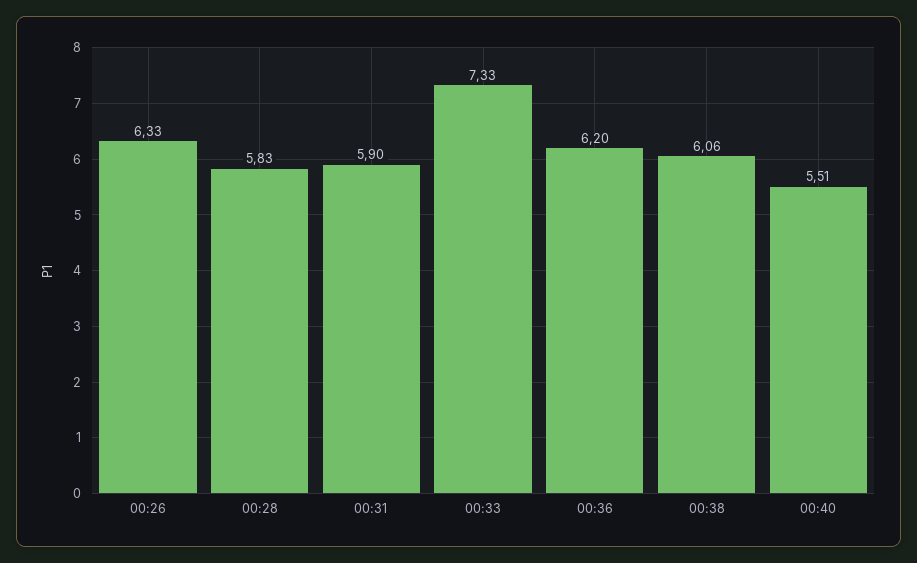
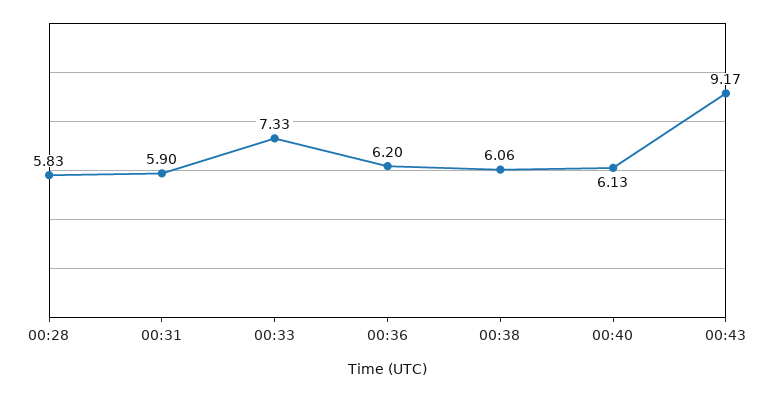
00:26: 6.33 -> none
00:40: 5.51 -> 6.13
00:43: none -> 9.17

